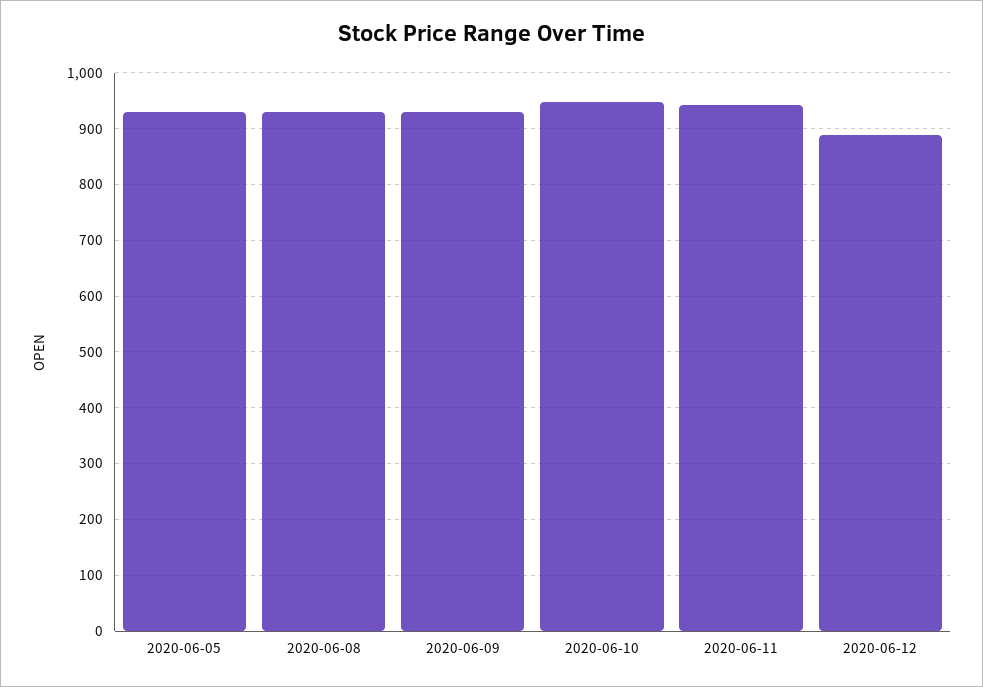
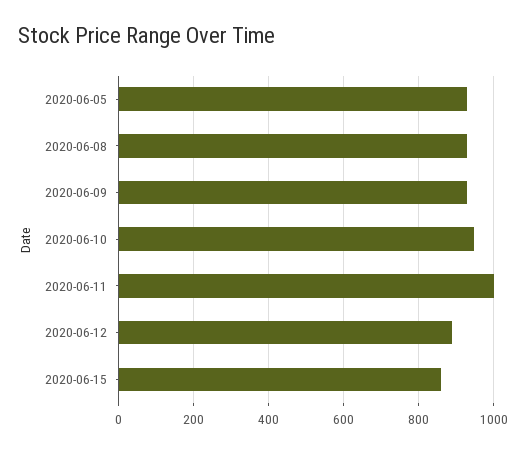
2020-06-11: 940 -> 1000
2020-06-15: none -> 860

